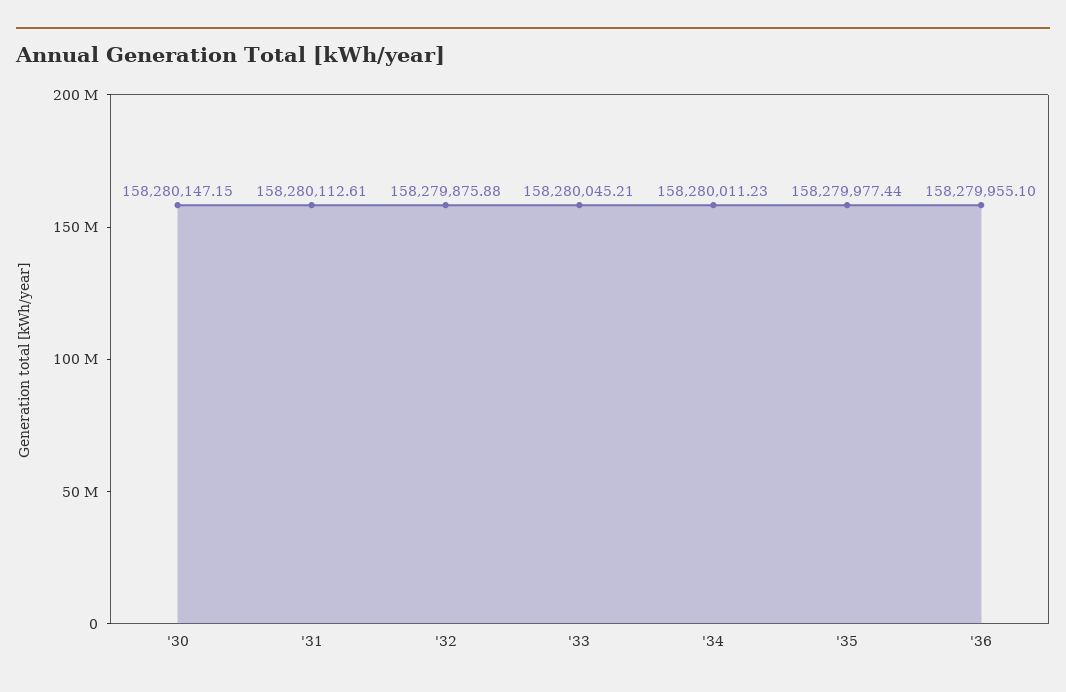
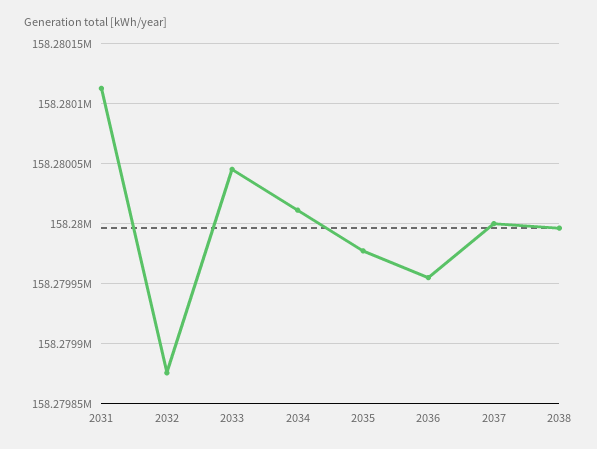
'30: 158280147.15 -> none
2037: none -> 158280000
2038: none -> 158279995

